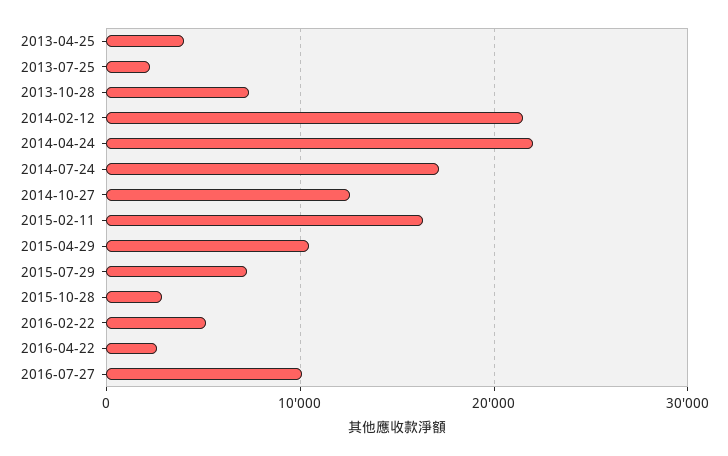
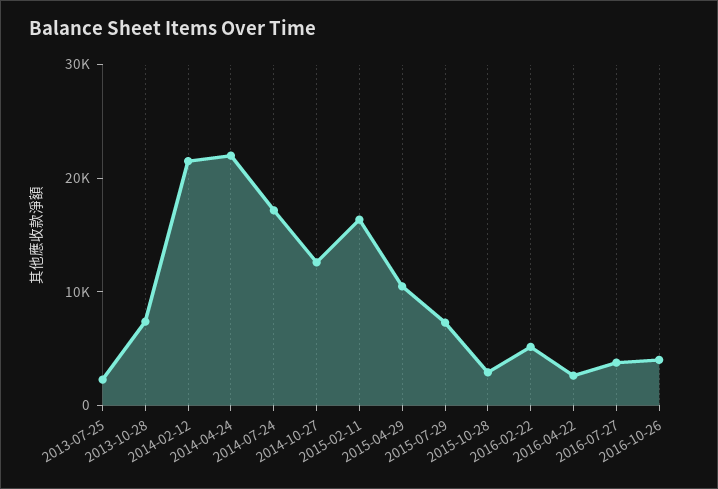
2013-04-25: 4000 -> none
2016-07-27: 10000 -> 4000
2016-10-26: none -> 4000

